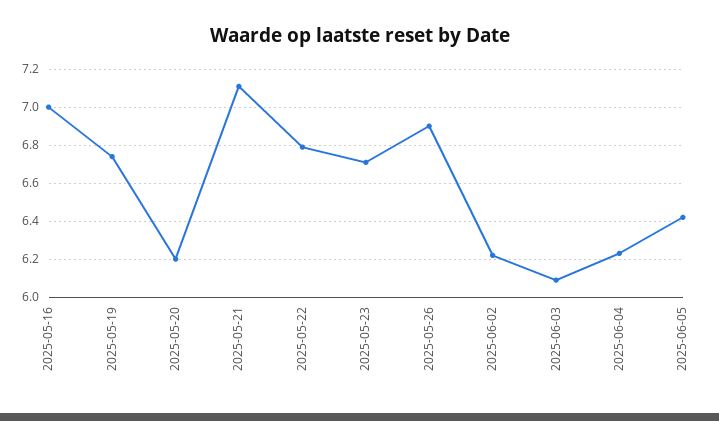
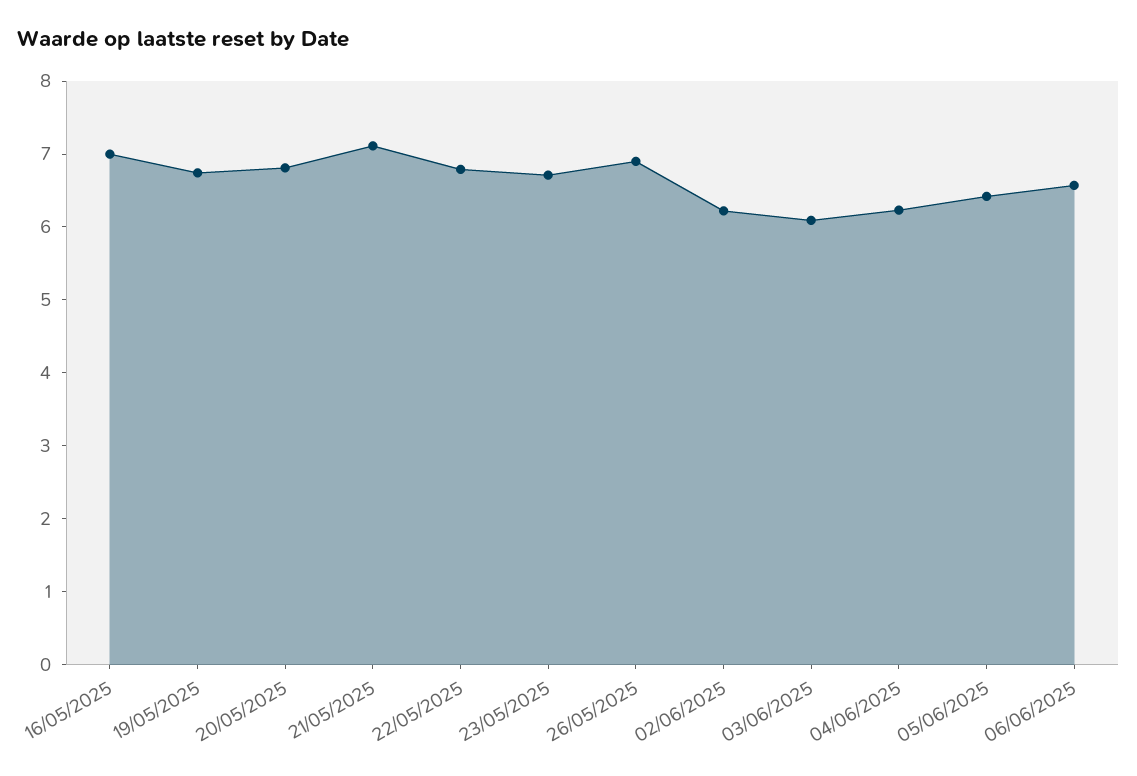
2025-05-20: 6.2 -> 6.8
06/06/2025: none -> 6.6

